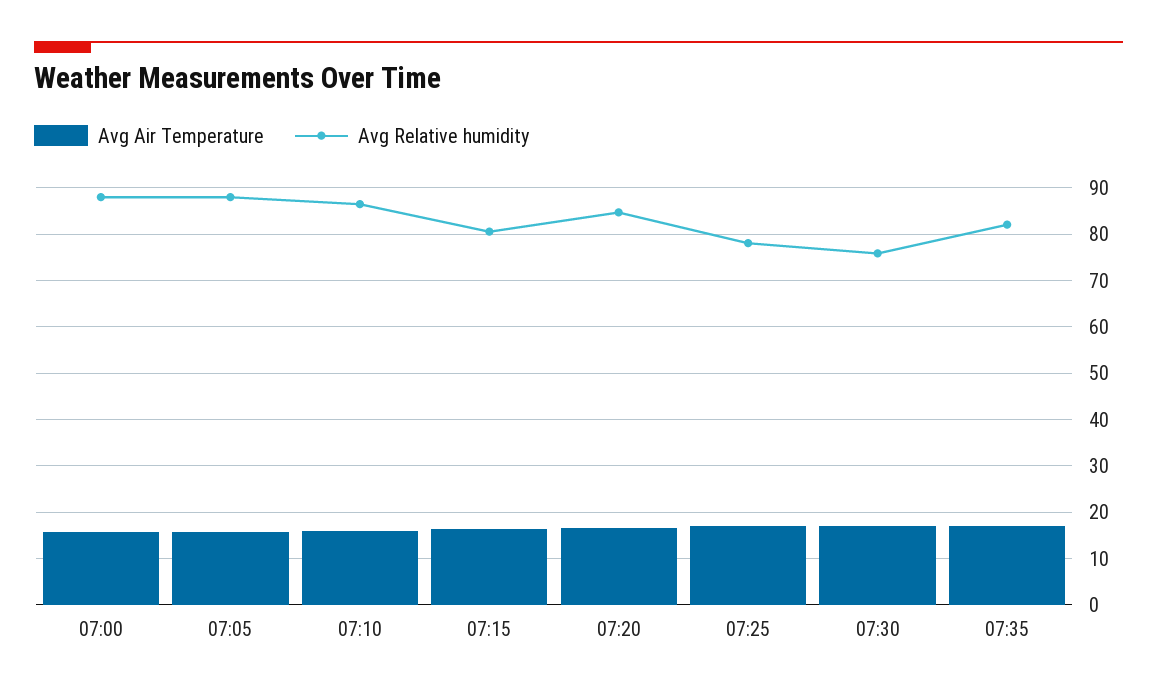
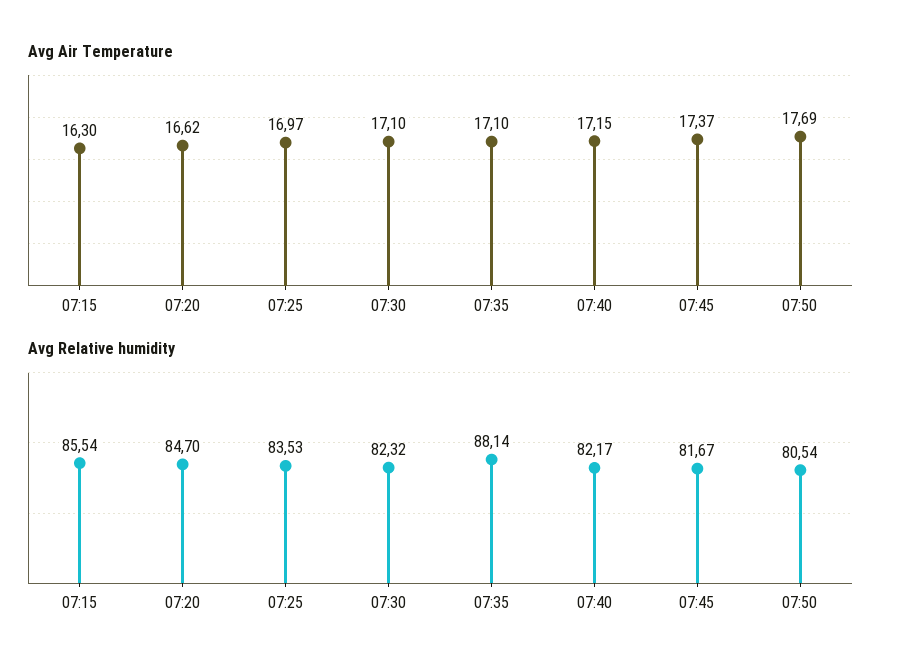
Avg Air Temperature, 07:00: 16 -> none
Avg Relative humidity, 07:00: 88 -> none
Avg Air Temperature, 07:05: 16 -> none
Avg Relative humidity, 07:05: 88 -> none
Avg Air Temperature, 07:10: 16 -> none
Avg Relative humidity, 07:10: 86 -> none
Avg Relative humidity, 07:15: 80 -> 85.54
Avg Relative humidity, 07:25: 78 -> 83.53
Avg Relative humidity, 07:30: 76 -> 82.32
Avg Relative humidity, 07:35: 82 -> 88.14
Avg Air Temperature, 07:40: none -> 17.15
Avg Air Temperature, 07:45: none -> 17.37
Avg Air Temperature, 07:50: none -> 17.69
Avg Relative humidity, 07:40: none -> 82.17
Avg Relative humidity, 07:45: none -> 81.67
Avg Relative humidity, 07:50: none -> 80.54

